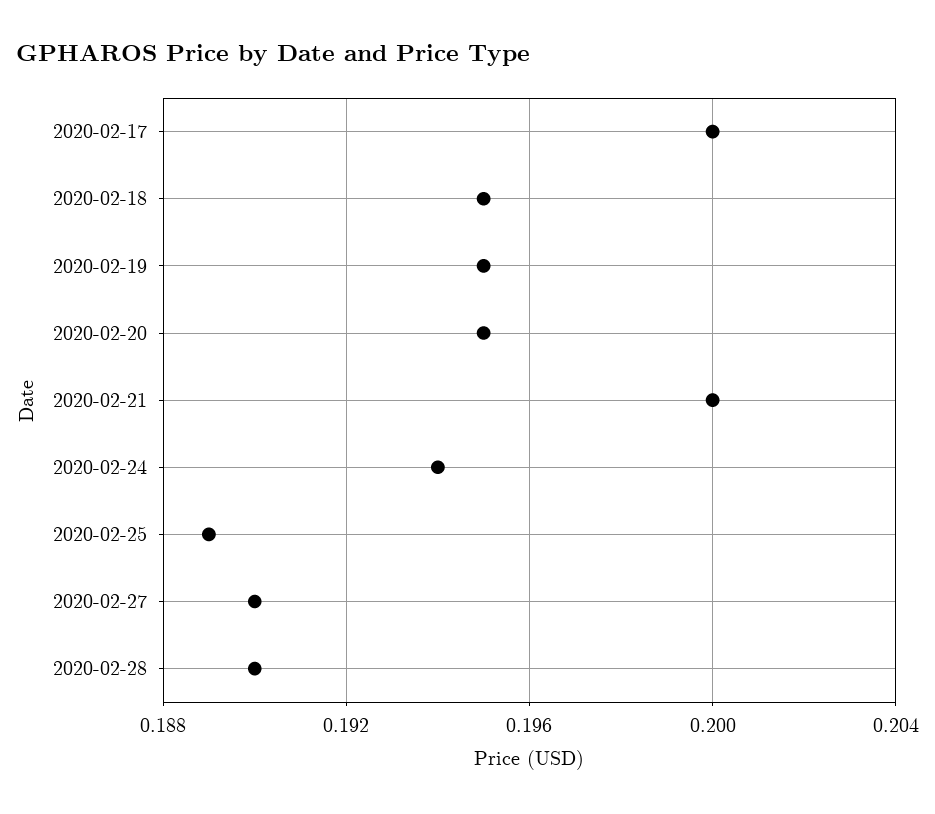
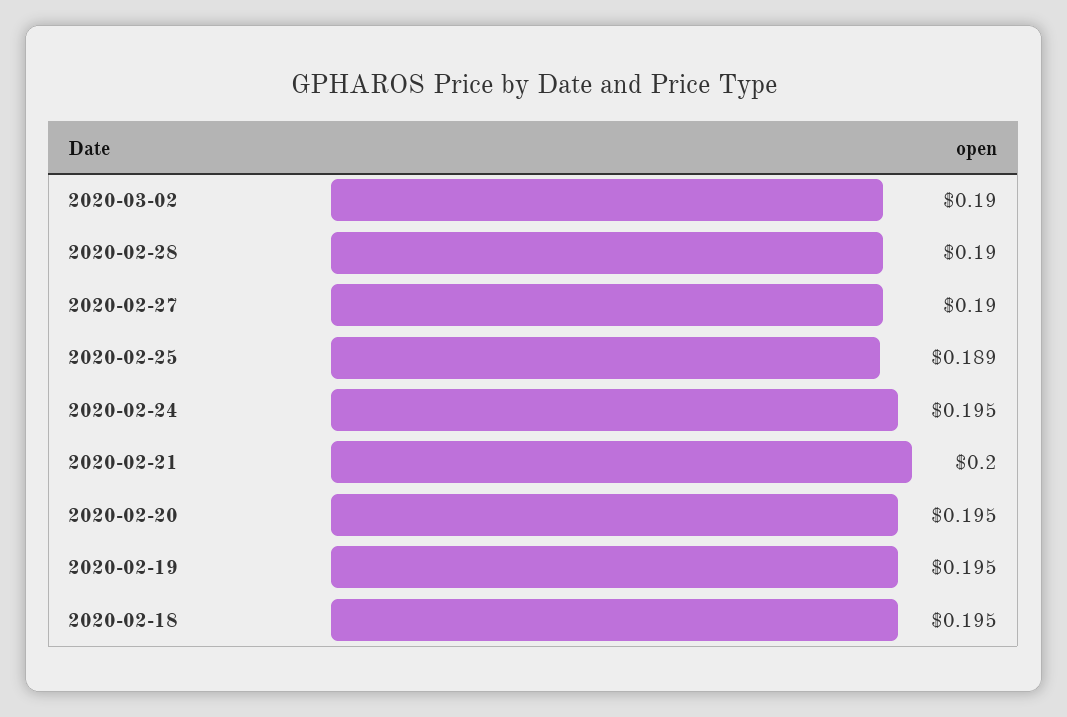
2020-02-17: 0.2 -> none
2020-02-24: 0.194 -> 0.195
2020-03-02: none -> 0.19

